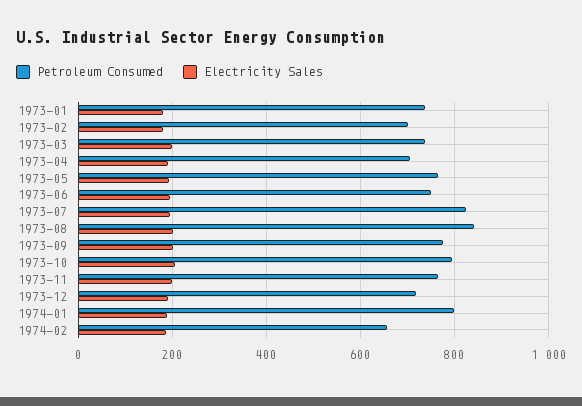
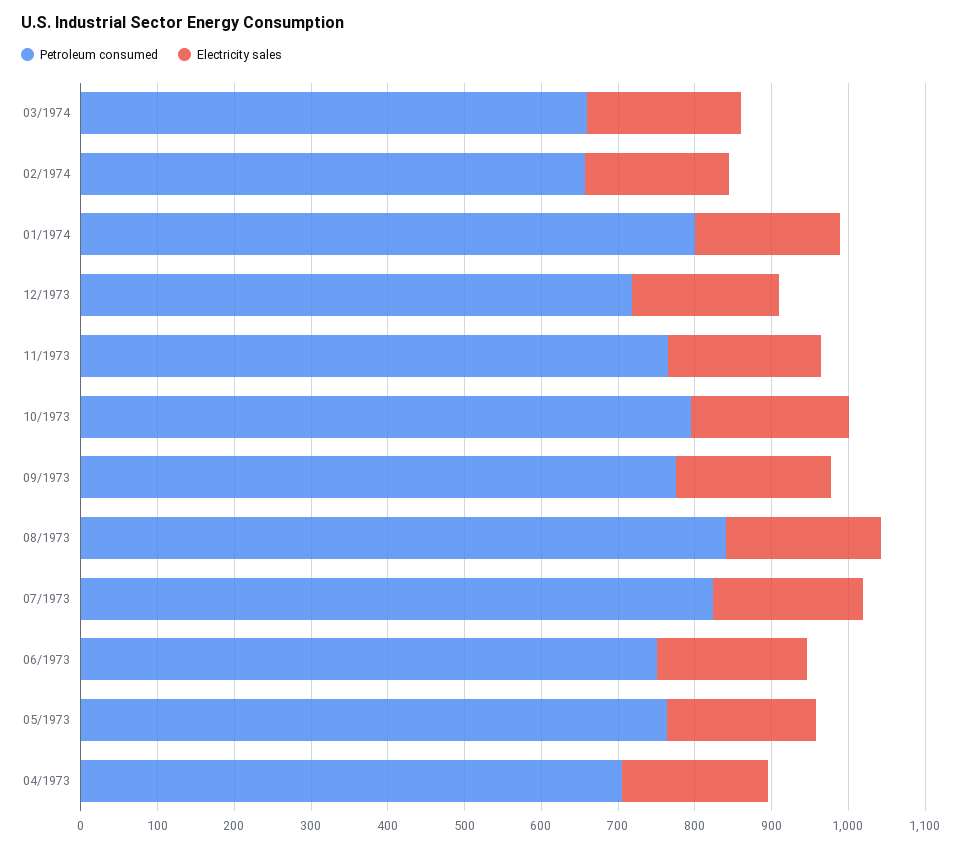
Petroleum Consumed, 1973-01: 740 -> none
Electricity Sales, 1973-01: 180 -> none
Petroleum Consumed, 1973-02: 700 -> none
Electricity Sales, 1973-02: 180 -> none
Petroleum Consumed, 1973-03: 740 -> none
Electricity Sales, 1973-03: 200 -> none
Petroleum Consumed, 03/1974: none -> 660
Electricity Sales, 03/1974: none -> 200

